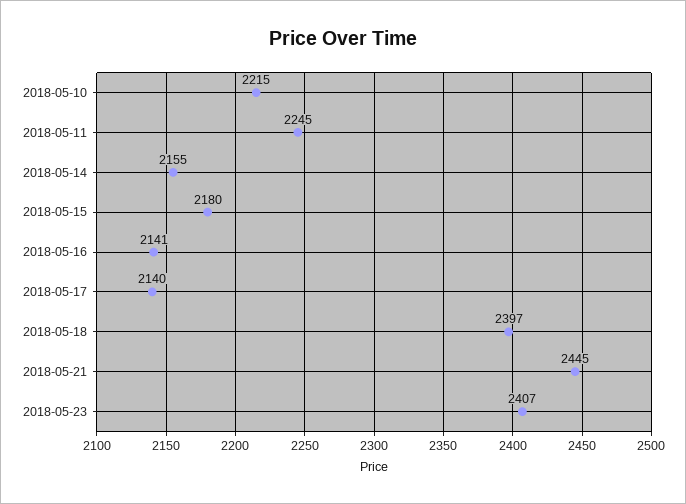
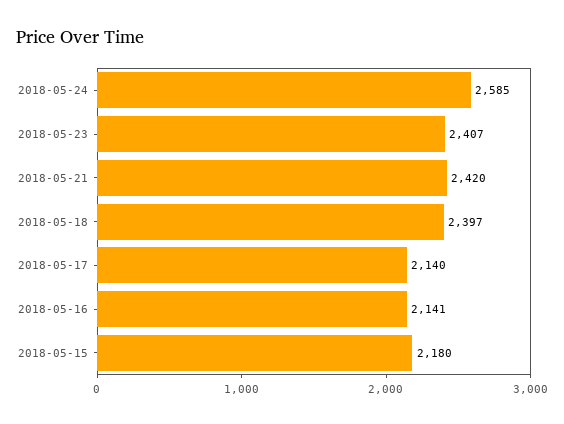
2018-05-10: 2215 -> none
2018-05-11: 2245 -> none
2018-05-14: 2155 -> none
2018-05-21: 2445 -> 2420
2018-05-24: none -> 2585

